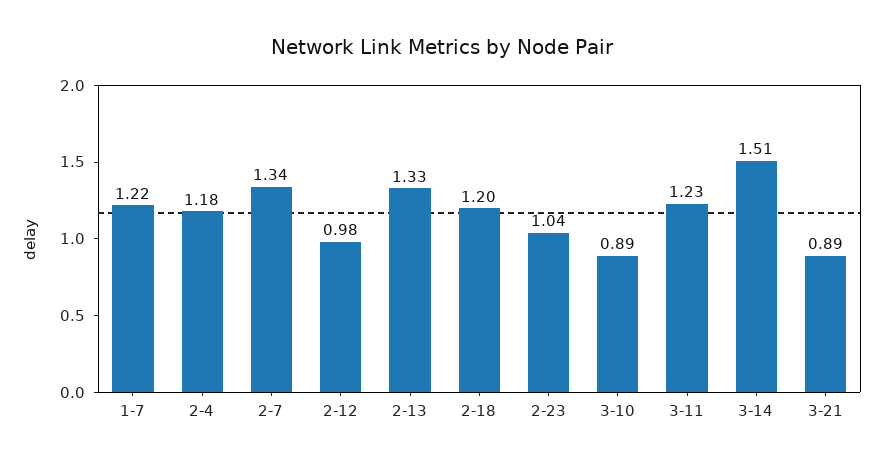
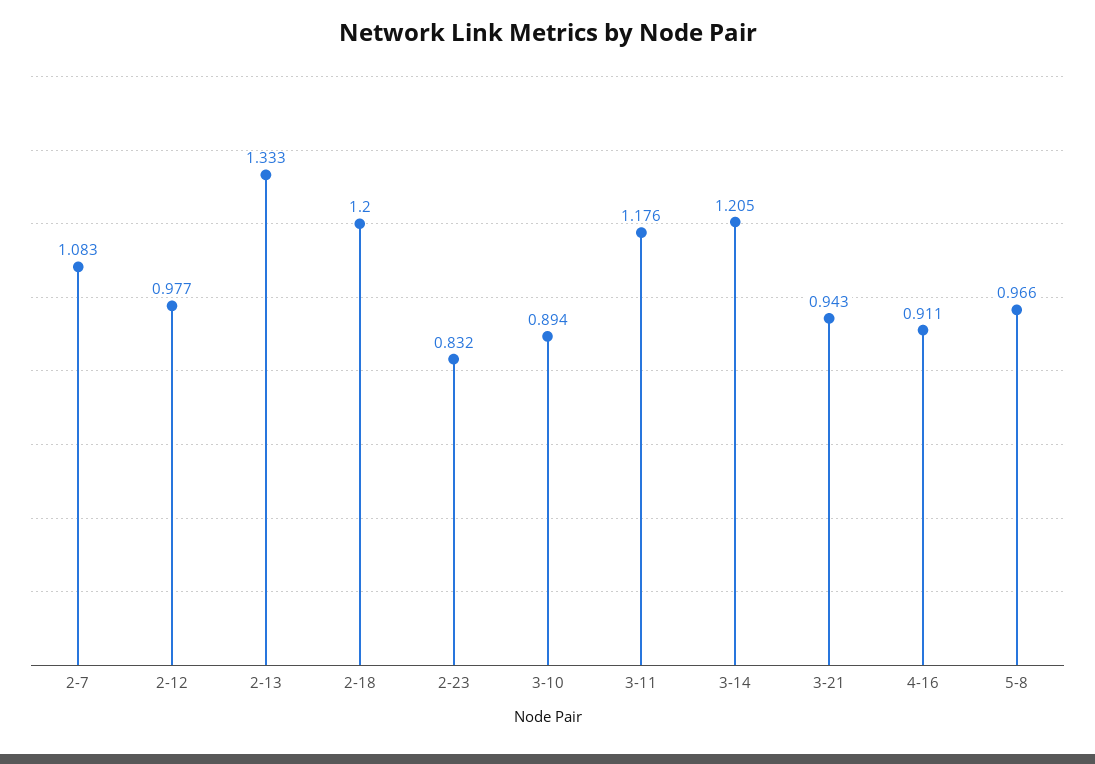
1-7: 1.22 -> none
2-4: 1.18 -> none
2-7: 1.34 -> 1.083
2-23: 1.04 -> 0.832
3-11: 1.23 -> 1.176
3-14: 1.51 -> 1.205
3-21: 0.89 -> 0.943
4-16: none -> 0.911
5-8: none -> 0.966

